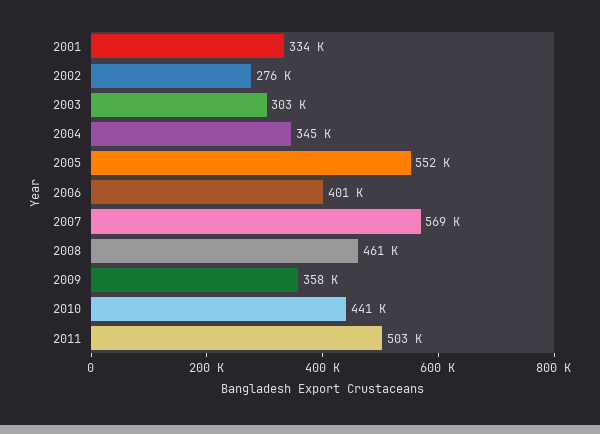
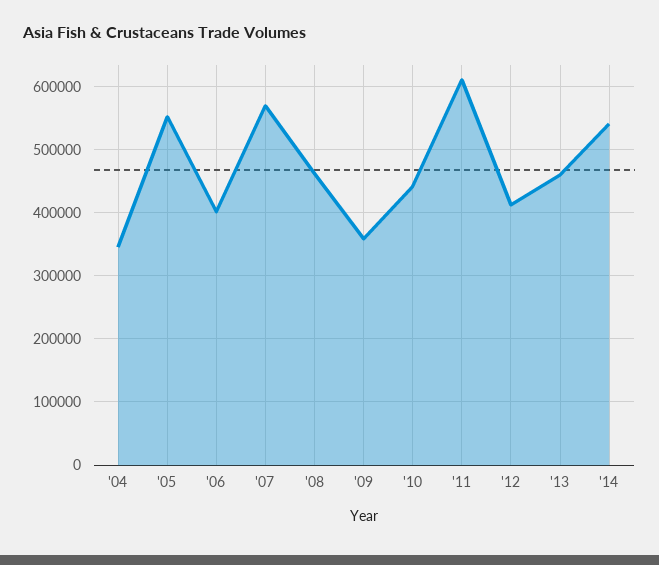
2001: 334000 -> none
2002: 276000 -> none
2003: 303000 -> none
2011: 503000 -> 610000
'12: none -> 410000
'13: none -> 460000
'14: none -> 540000

